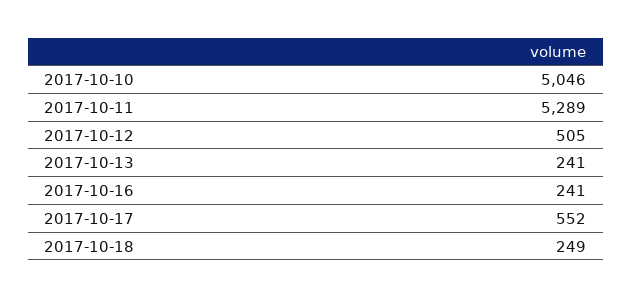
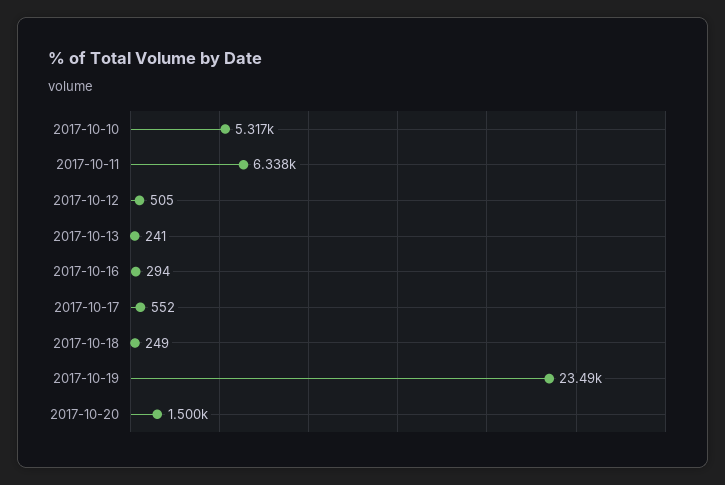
2017-10-10: 5046 -> 5317
2017-10-11: 5289 -> 6338
2017-10-16: 241 -> 294
2017-10-19: none -> 23490
2017-10-20: none -> 1500

